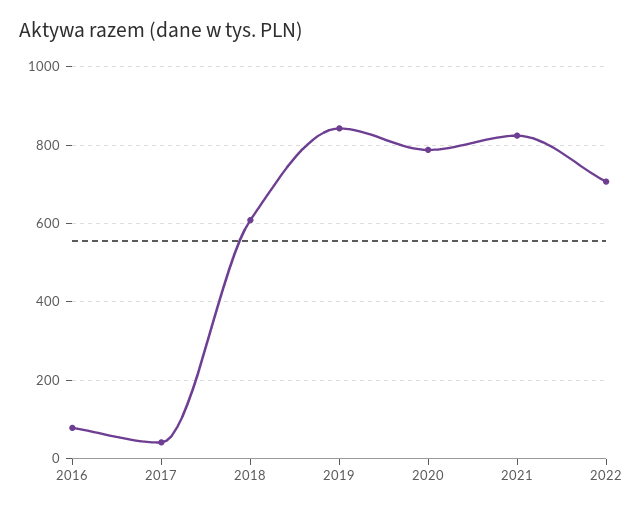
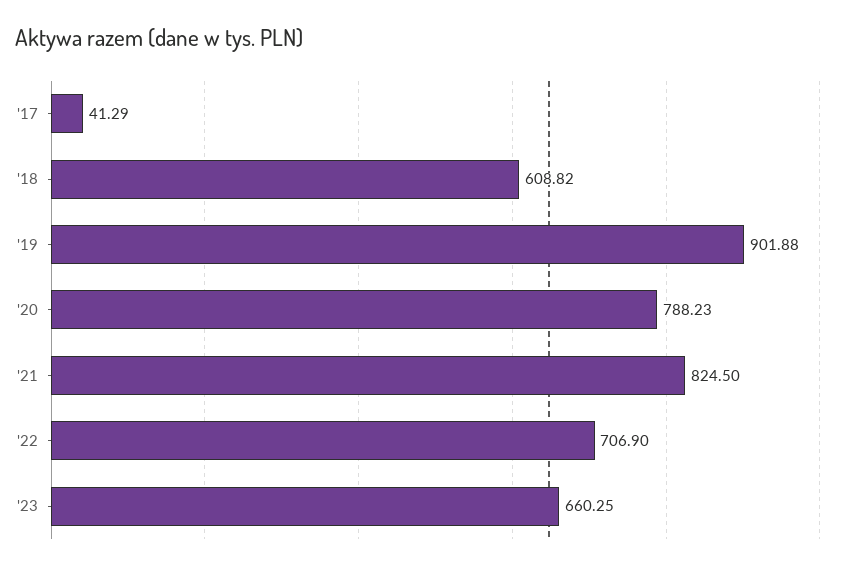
2016: 80 -> none
2019: 840 -> 901.88
'23: none -> 660.25

